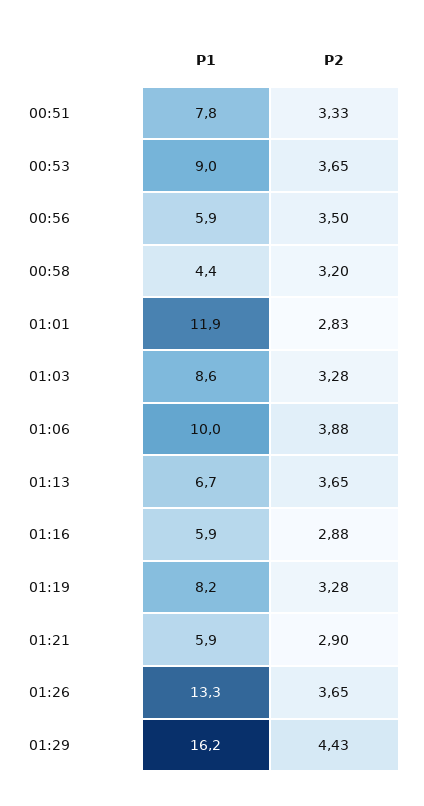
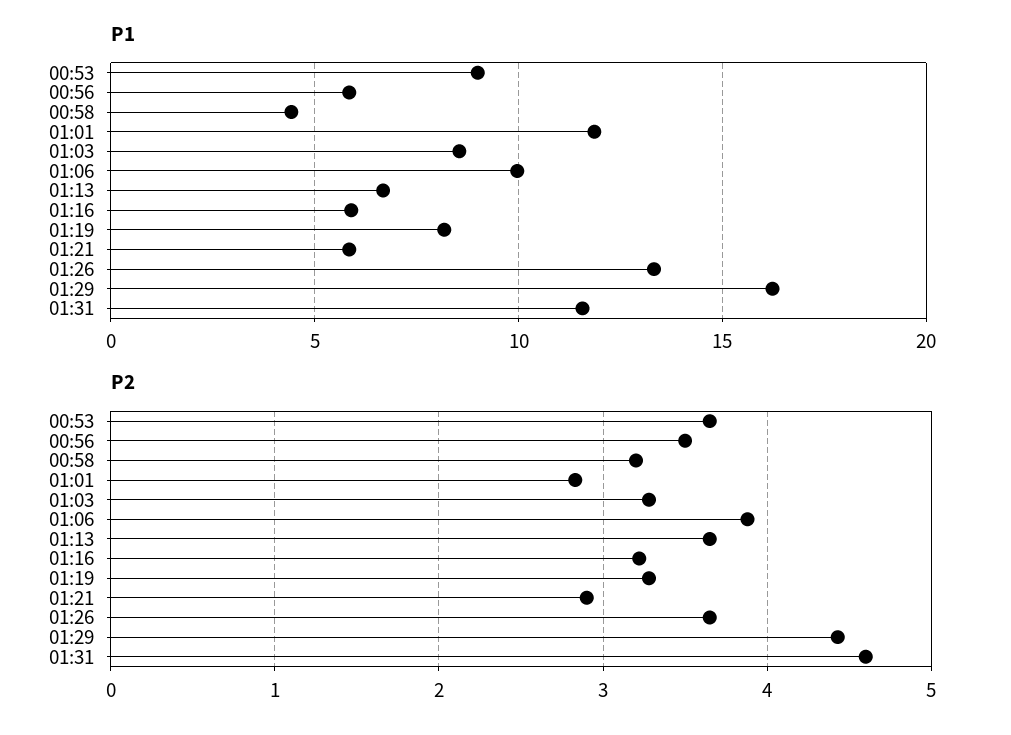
P1, 00:51: 7.8 -> none
P2, 00:51: 3.33 -> none
P2, 01:16: 2.88 -> 3.2
P1, 01:31: none -> 11.5
P2, 01:31: none -> 4.6

